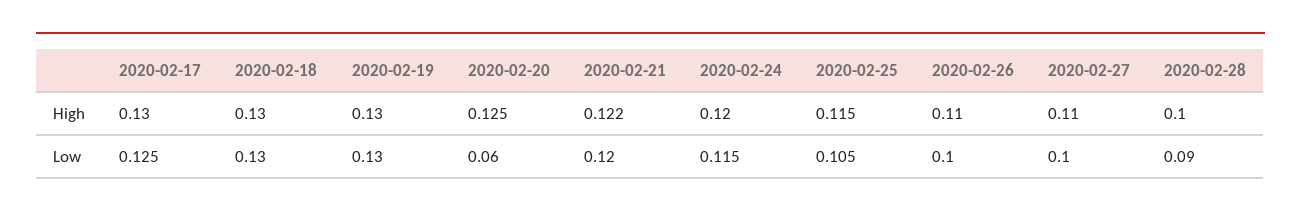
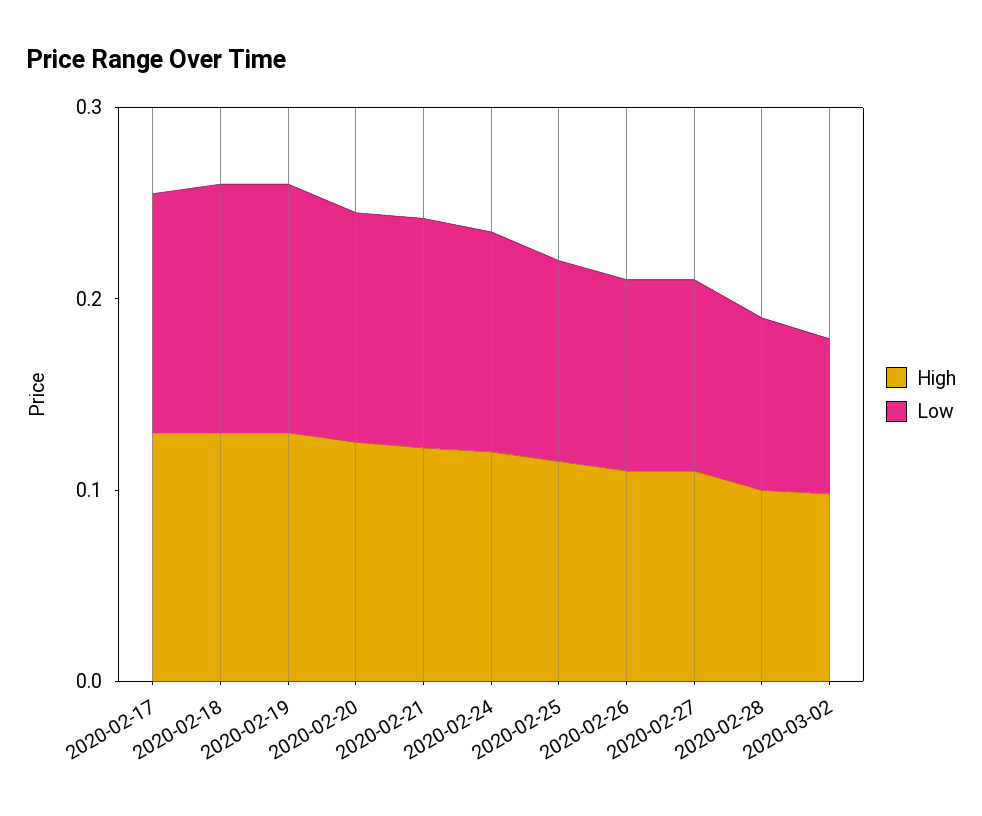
Low, 2020-02-20: 0.06 -> 0.12
High, 2020-03-02: none -> 0.1
Low, 2020-03-02: none -> 0.08

